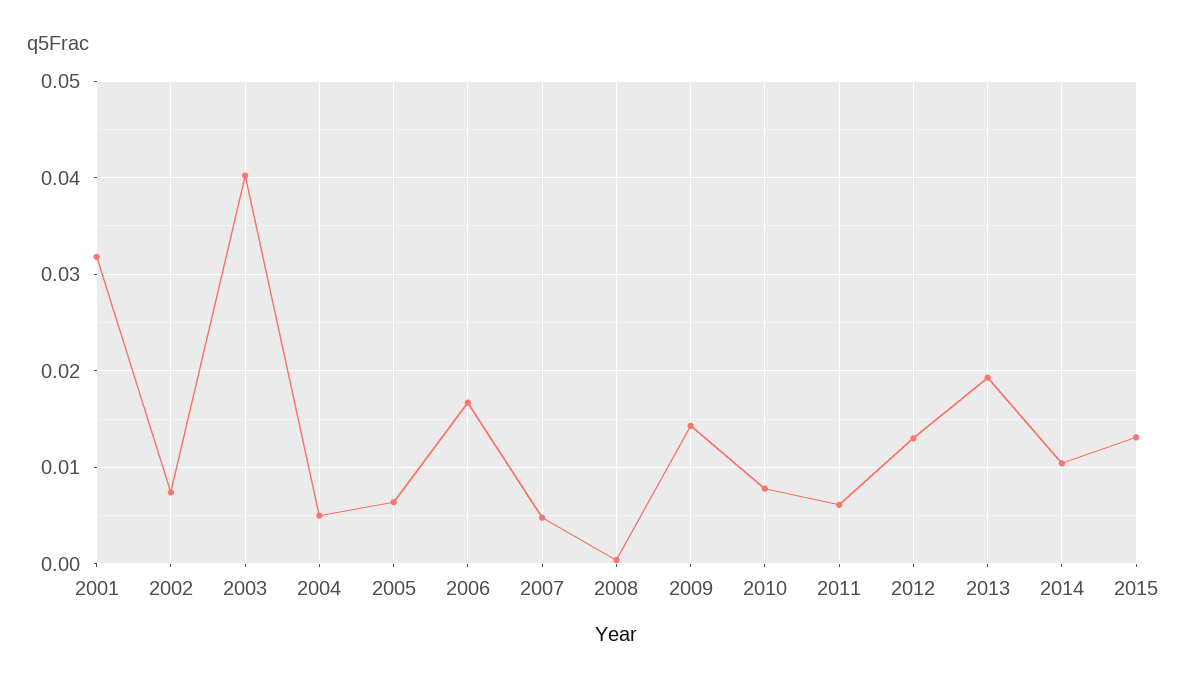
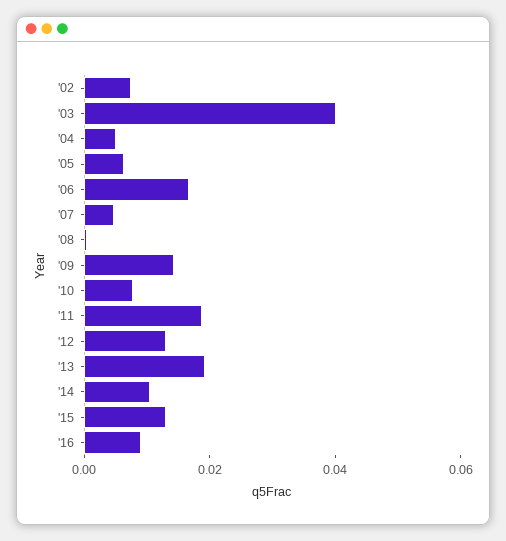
2001: 0.032 -> none
2011: 0.006 -> 0.02
'16: none -> 0.01

